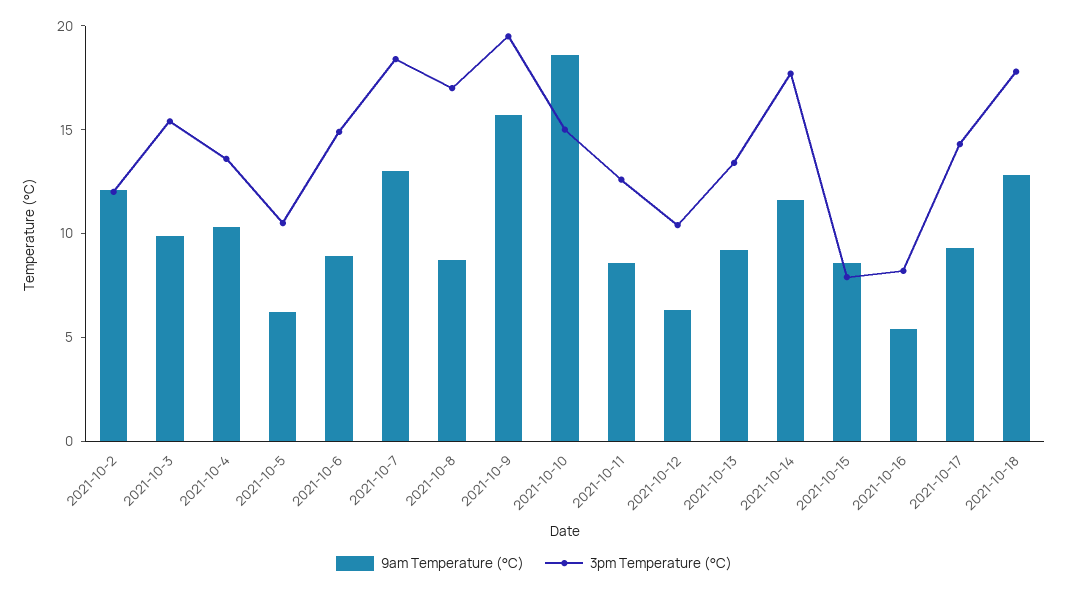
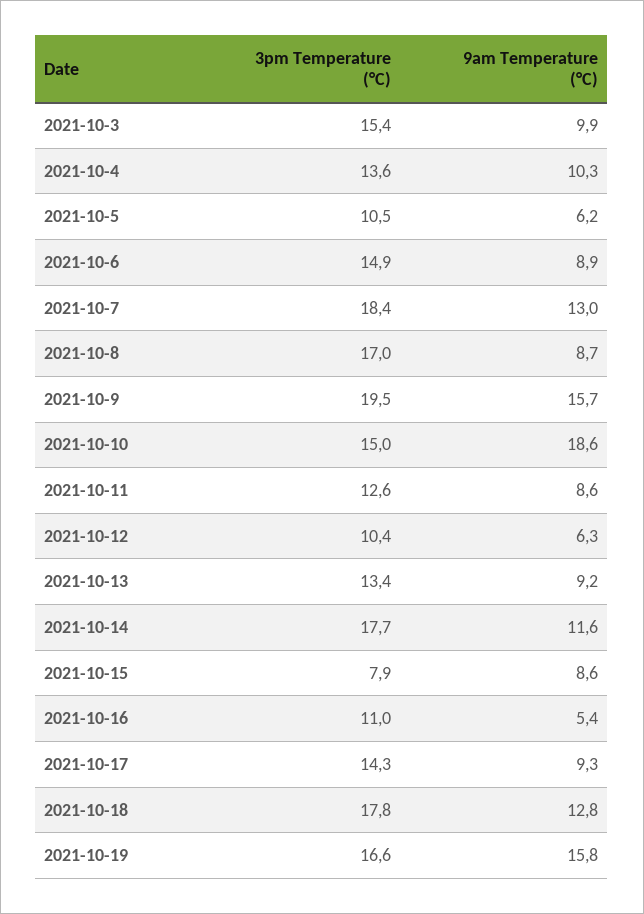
9am Temperature (°C), 2021-10-2: 12 -> none
3pm Temperature (°C), 2021-10-2: 12 -> none
3pm Temperature (°C), 2021-10-16: 8 -> 11
3pm Temperature (°C), 2021-10-19: none -> 16.6
9am Temperature (°C), 2021-10-19: none -> 15.8

